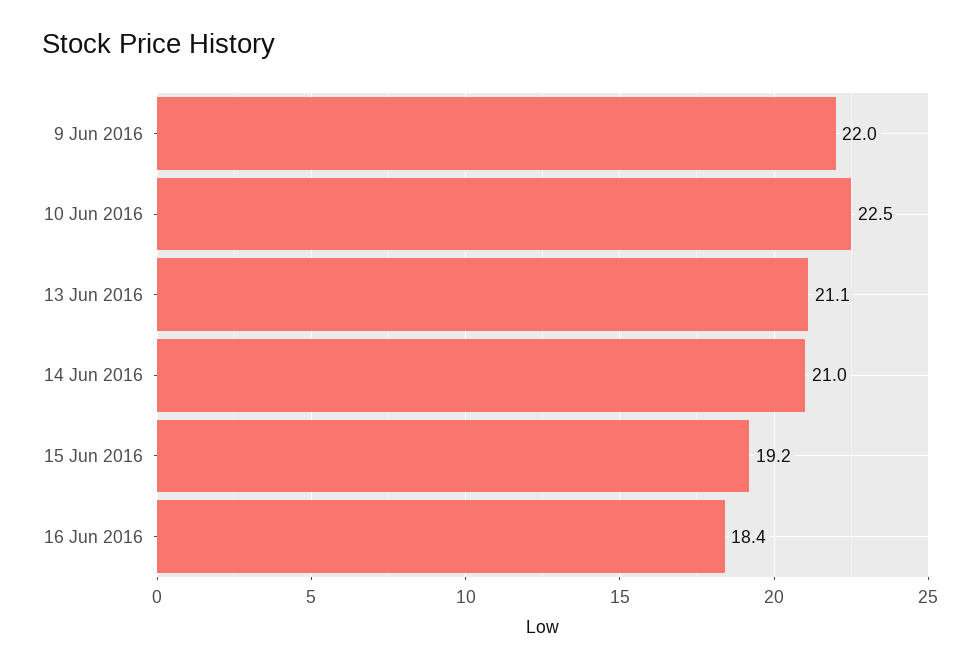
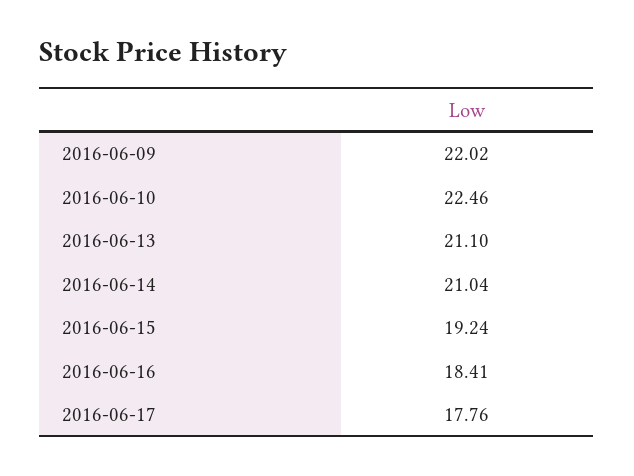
2016-06-17: none -> 17.76

